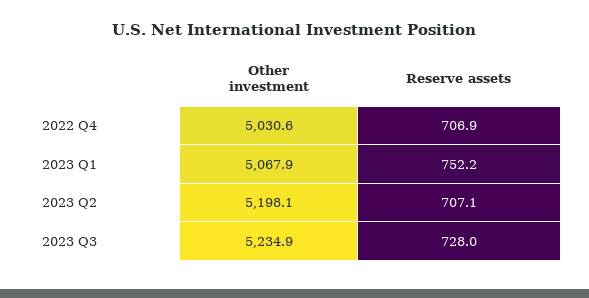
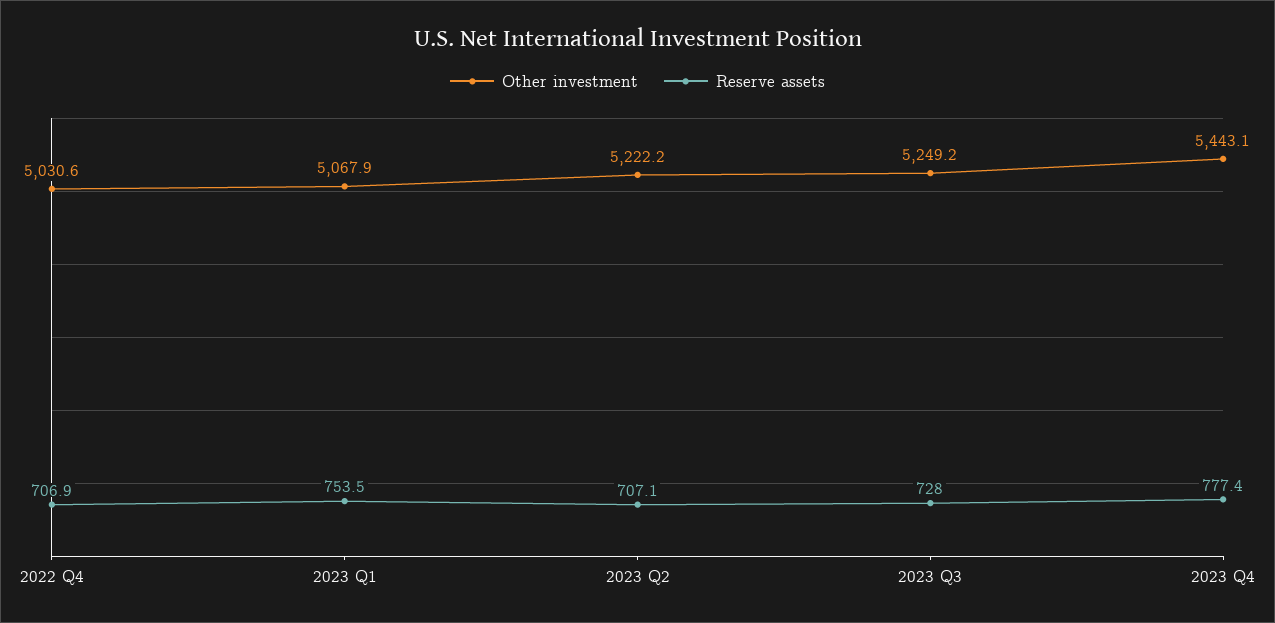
Reserve assets, 2023 Q1: 752.2 -> 753.5
Other investment, 2023 Q2: 5198.1 -> 5222.2
Other investment, 2023 Q3: 5234.9 -> 5249.2
Other investment, 2023 Q4: none -> 5443.1
Reserve assets, 2023 Q4: none -> 777.4

